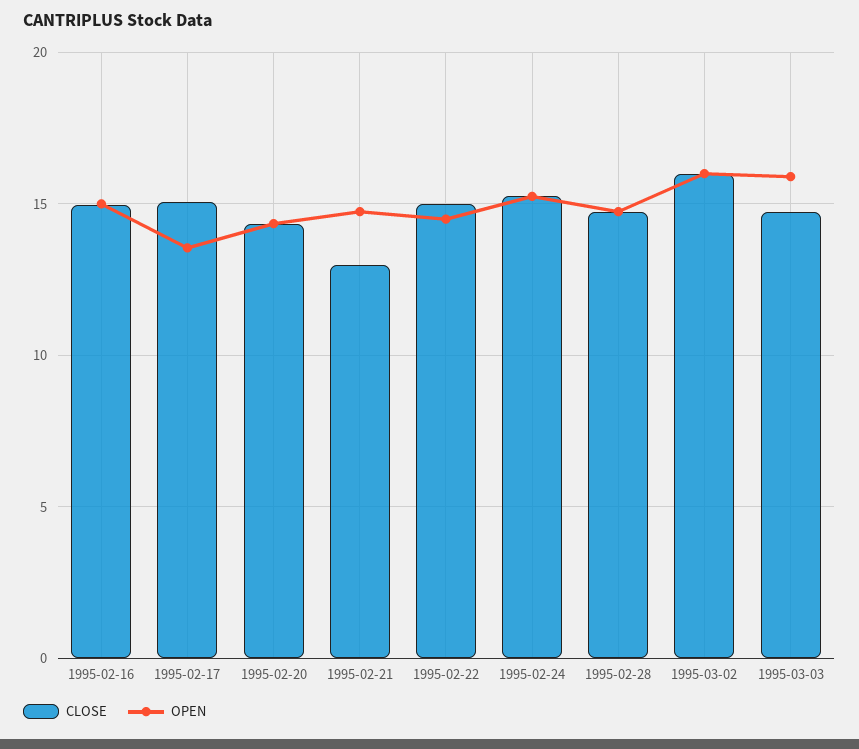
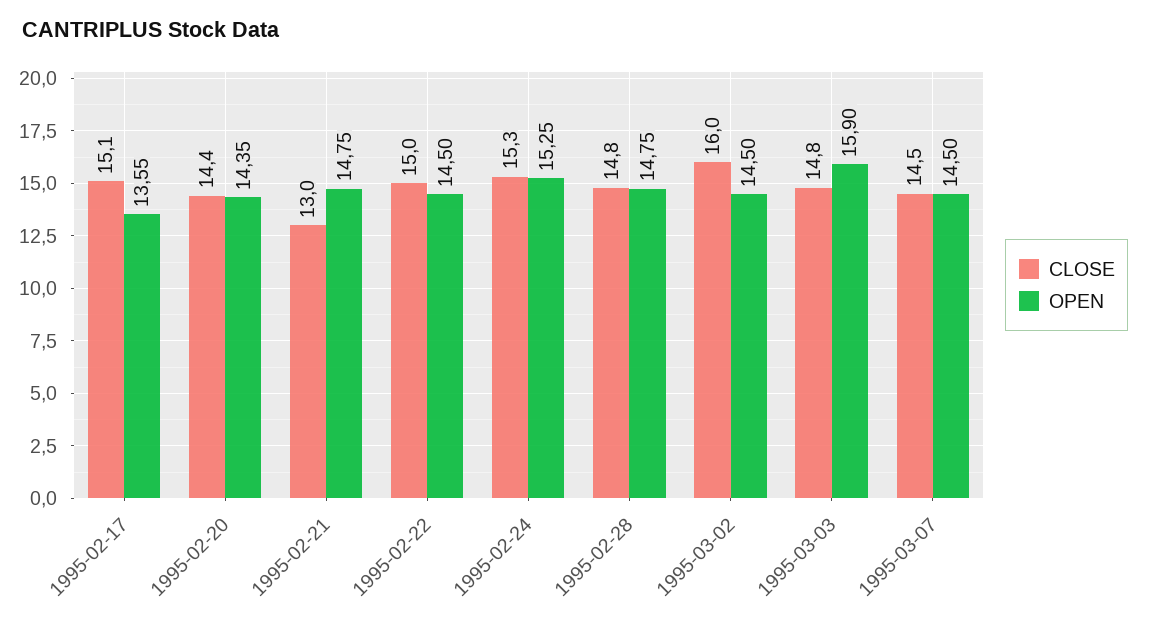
CLOSE, 1995-02-16: 15 -> none
OPEN, 1995-02-16: 15 -> none
OPEN, 1995-03-02: 16 -> 14.5
CLOSE, 1995-03-07: none -> 14.5
OPEN, 1995-03-07: none -> 14.5

